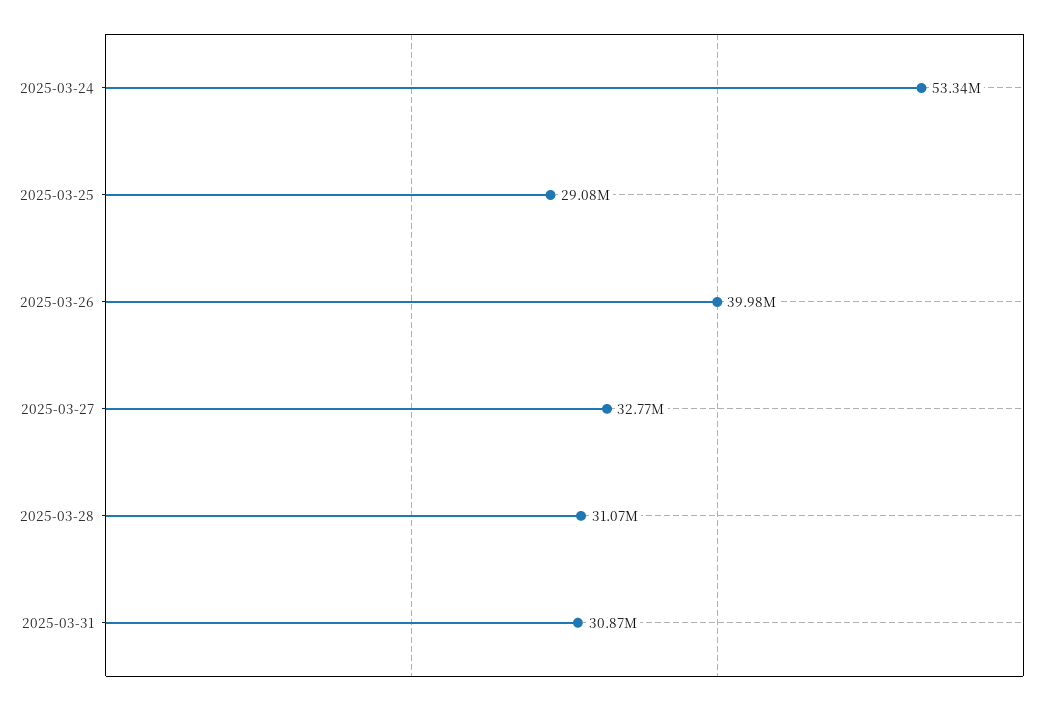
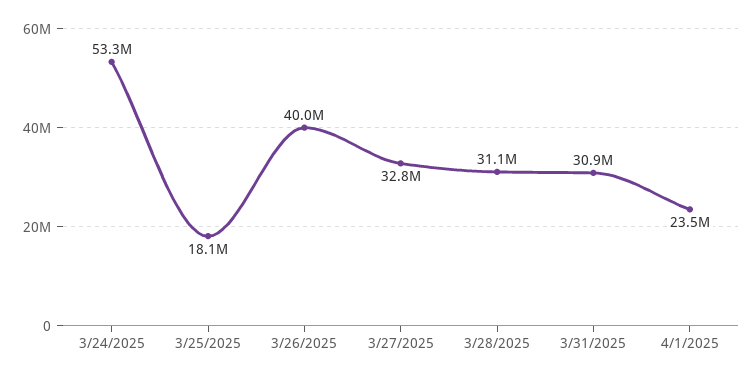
2025-03-25: 29080000 -> 18100000
4/1/2025: none -> 23500000

